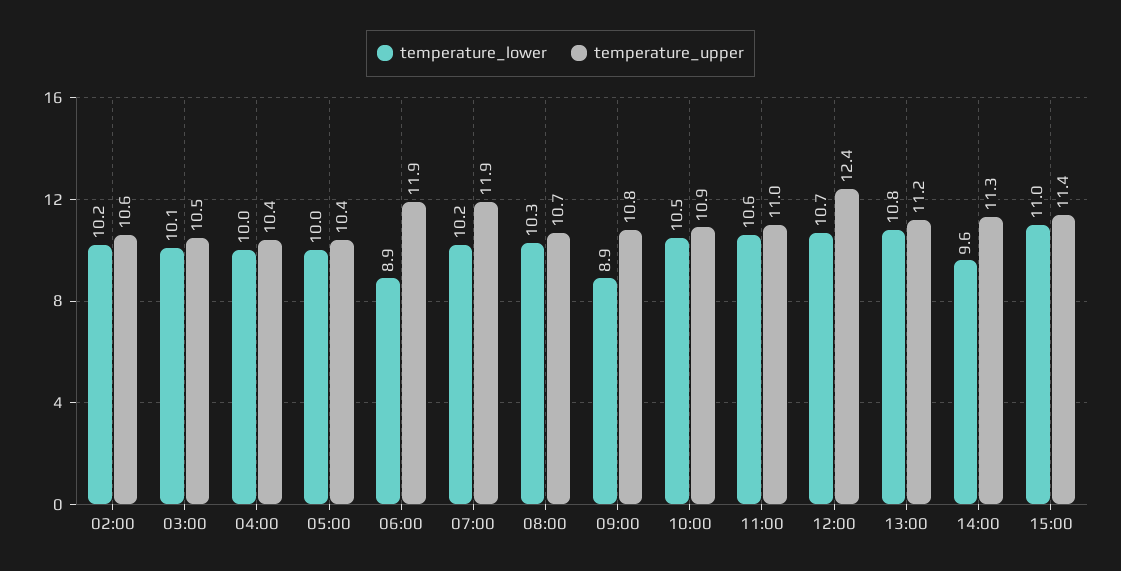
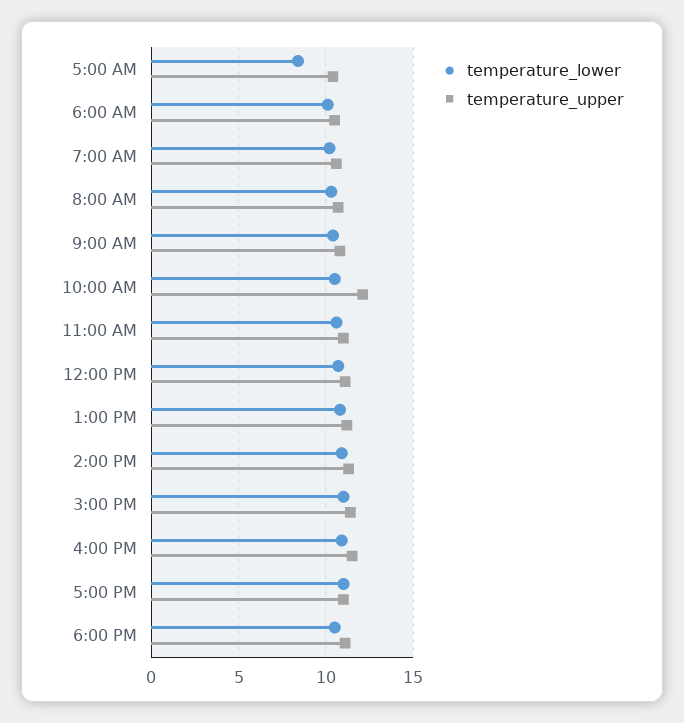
temperature_lower, 02:00: 10.2 -> none
temperature_upper, 02:00: 10.6 -> none
temperature_lower, 03:00: 10.1 -> none
temperature_upper, 03:00: 10.5 -> none
temperature_lower, 04:00: 10 -> none
temperature_upper, 04:00: 10.4 -> none
temperature_lower, 05:00: 10 -> 8.5
temperature_lower, 06:00: 8.9 -> 10
temperature_upper, 06:00: 11.9 -> 10.5
temperature_upper, 07:00: 11.9 -> 10.5
temperature_lower, 09:00: 8.9 -> 10.5
temperature_upper, 10:00: 10.9 -> 12
temperature_upper, 12:00: 12.4 -> 11
temperature_lower, 14:00: 9.6 -> 11
temperature_lower, 4:00 PM: none -> 11
temperature_upper, 4:00 PM: none -> 11.5
temperature_lower, 5:00 PM: none -> 11
temperature_upper, 5:00 PM: none -> 11
temperature_lower, 6:00 PM: none -> 10.5
temperature_upper, 6:00 PM: none -> 11

